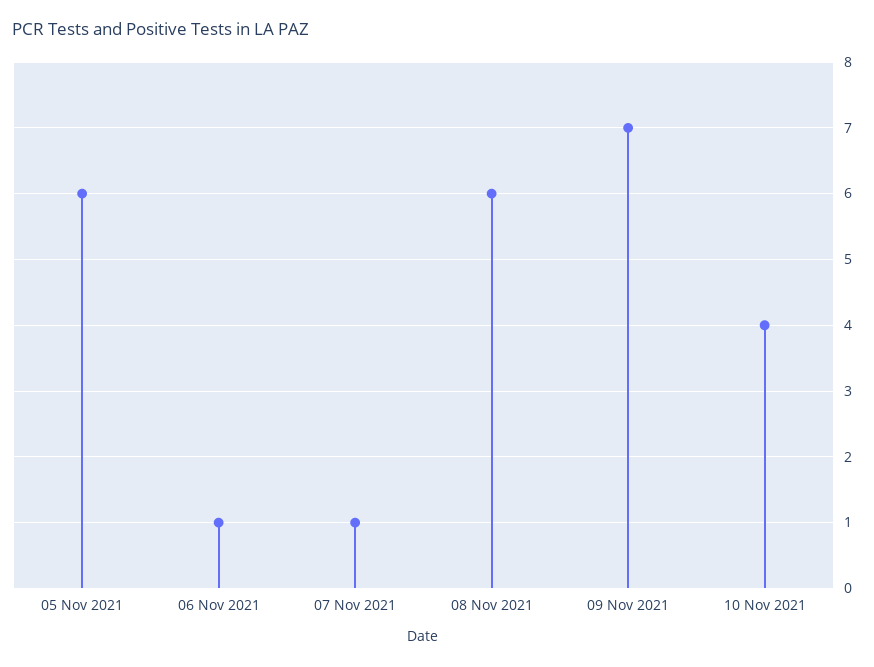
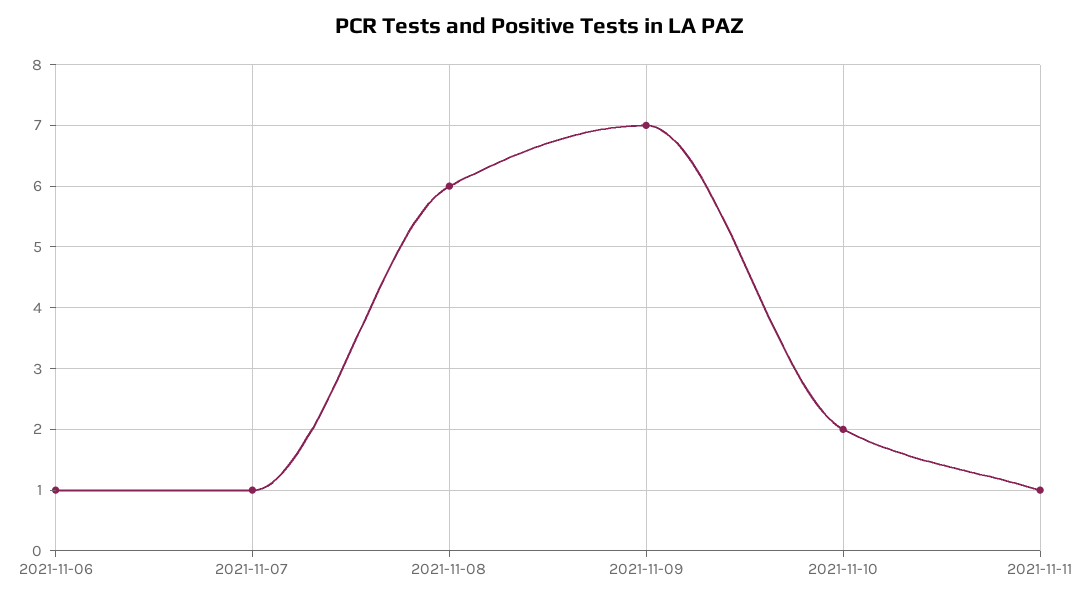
05 Nov 2021: 6 -> none
10 Nov 2021: 4 -> 2
2021-11-11: none -> 1

